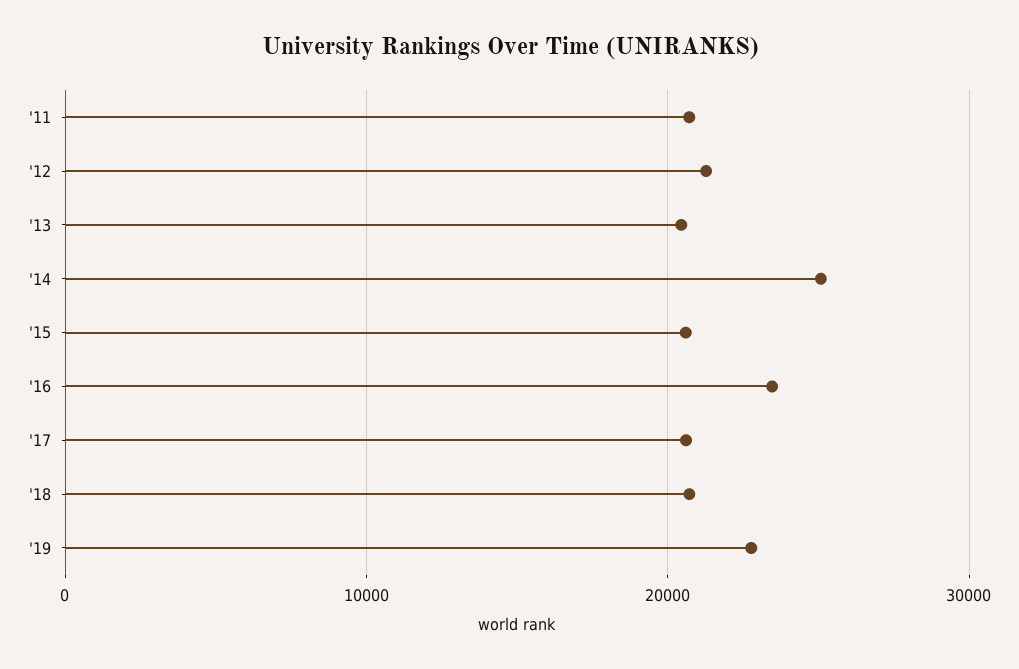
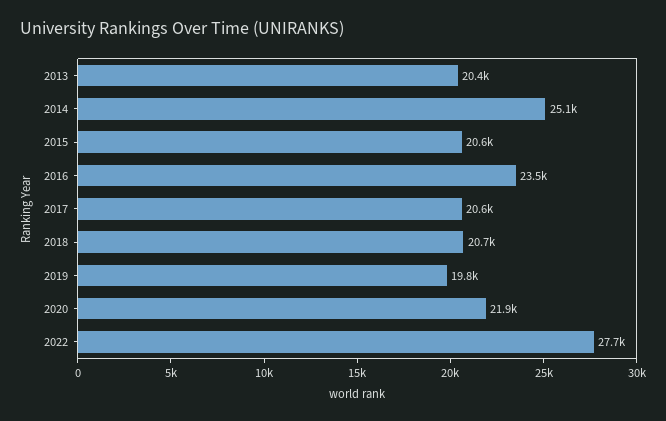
'11: 21000 -> none
'12: 21000 -> none
'19: 23000 -> 19800
2020: none -> 21900
2022: none -> 27700

